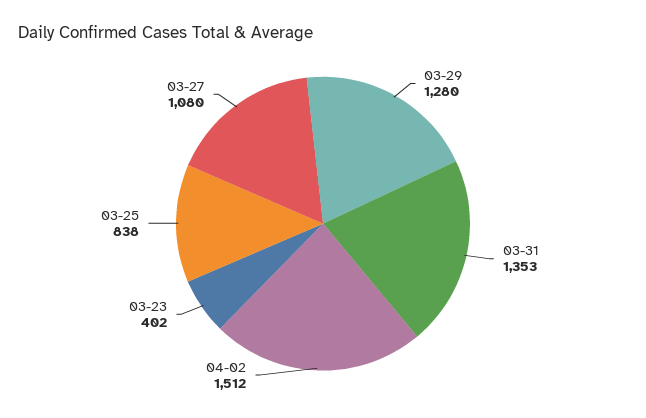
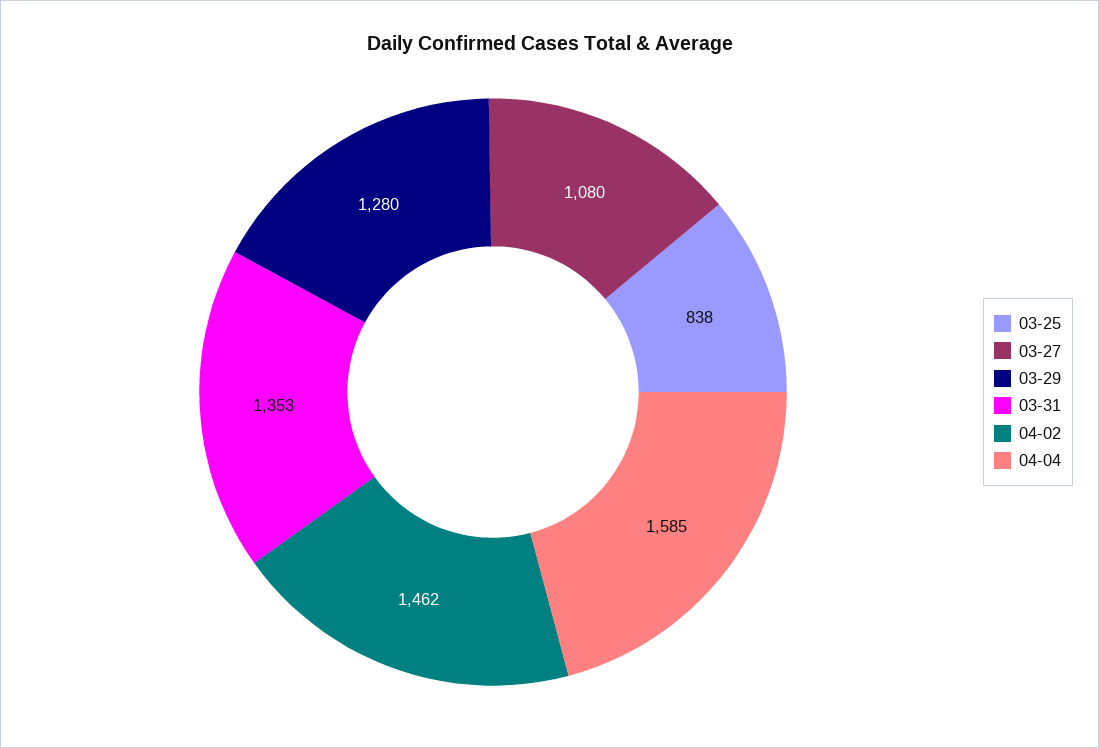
04-02: 1512 -> 1462
03-23: 402 -> none
04-04: none -> 1585

